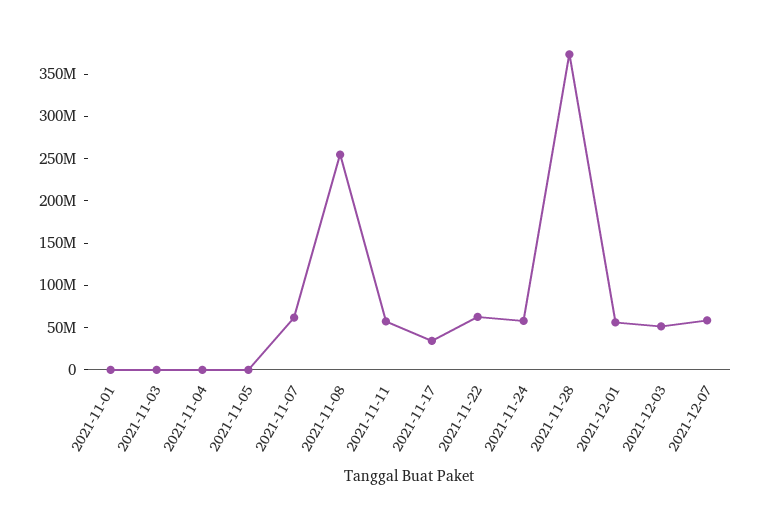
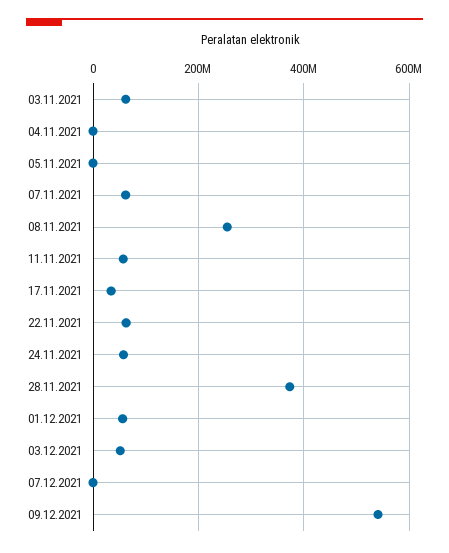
2021-11-01: 0 -> none
2021-11-03: 0 -> 60000000
2021-12-07: 60000000 -> 0
09.12.2021: none -> 540000000

